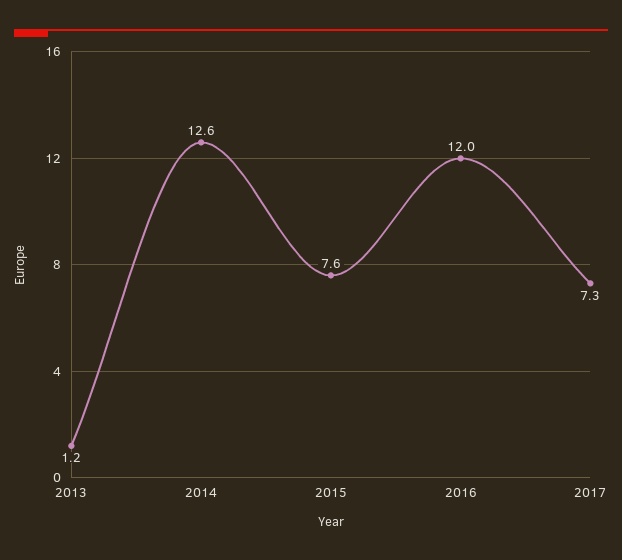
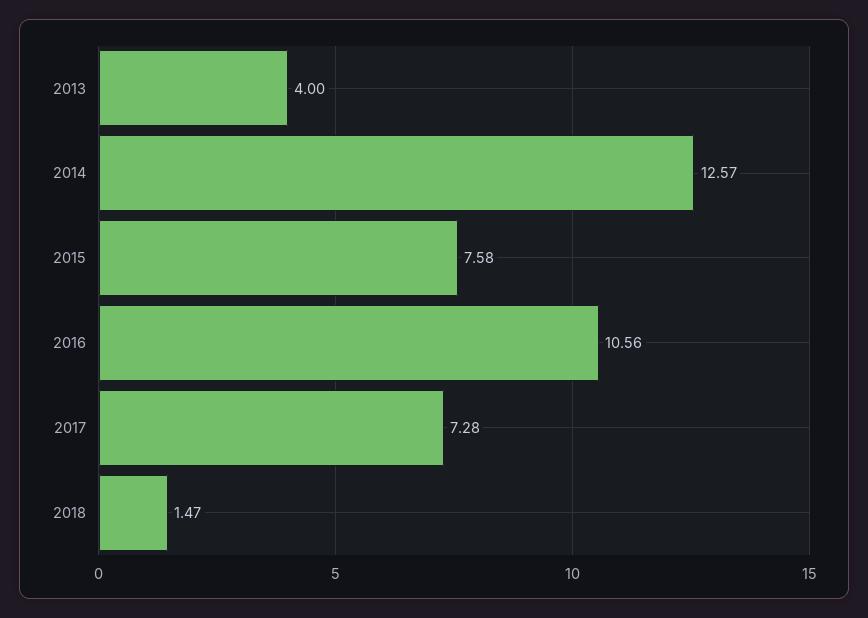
2013: 1.2 -> 4
2016: 12 -> 10.56
2018: none -> 1.47

